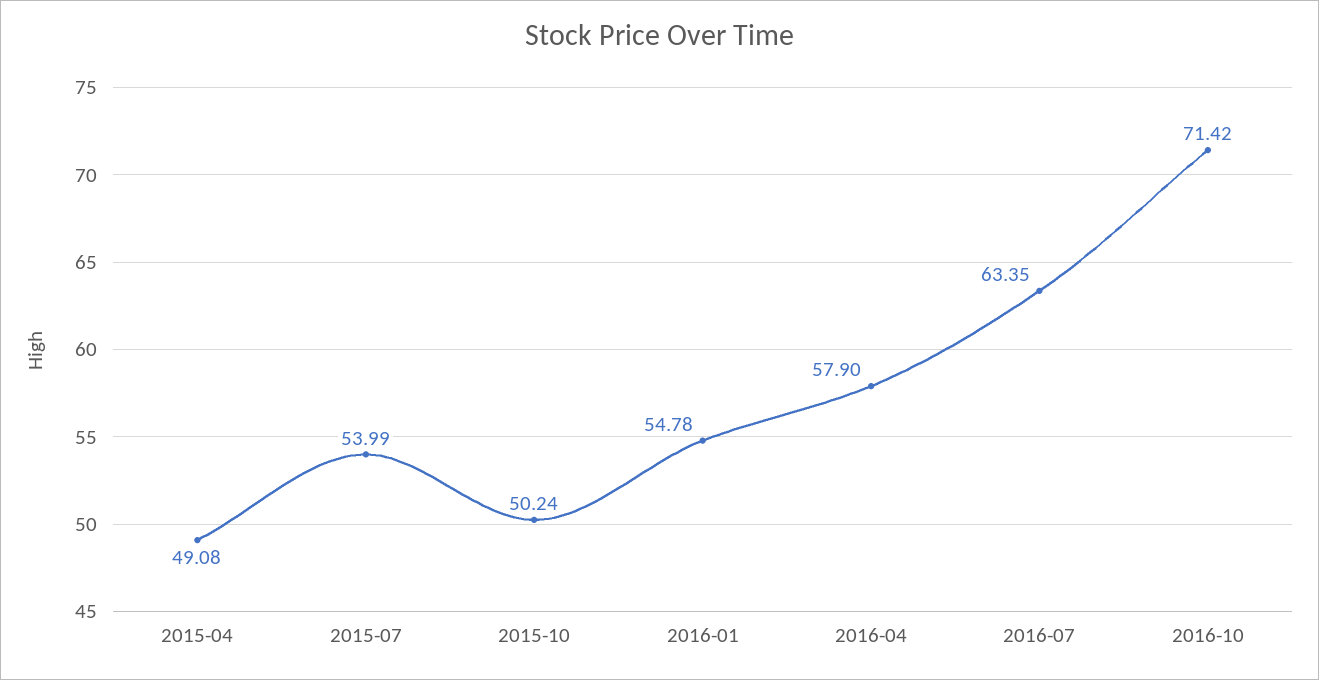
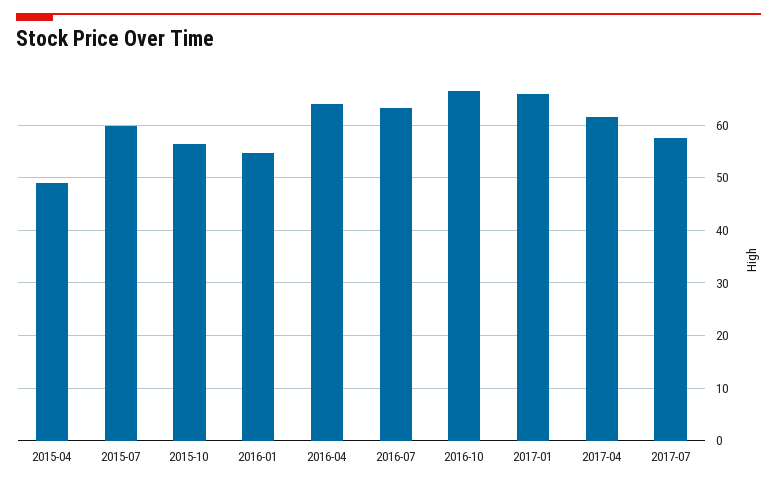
2015-07: 53.99 -> 60
2015-10: 50.24 -> 56
2016-04: 57.9 -> 64
2016-10: 71.42 -> 66
2017-01: none -> 66
2017-04: none -> 62
2017-07: none -> 58

